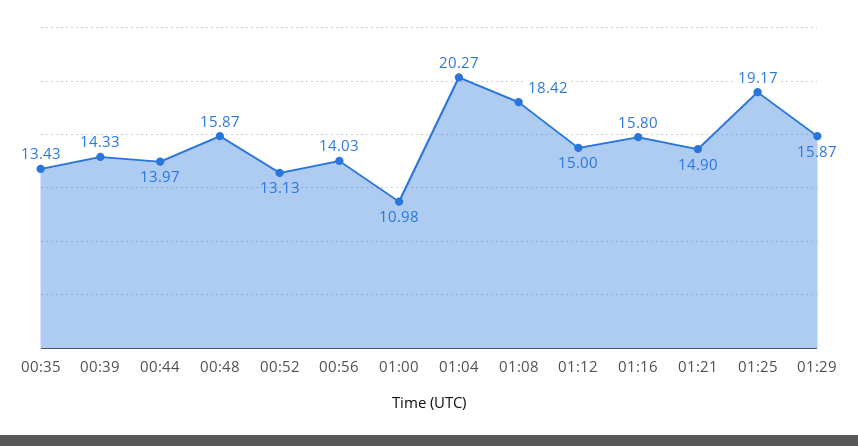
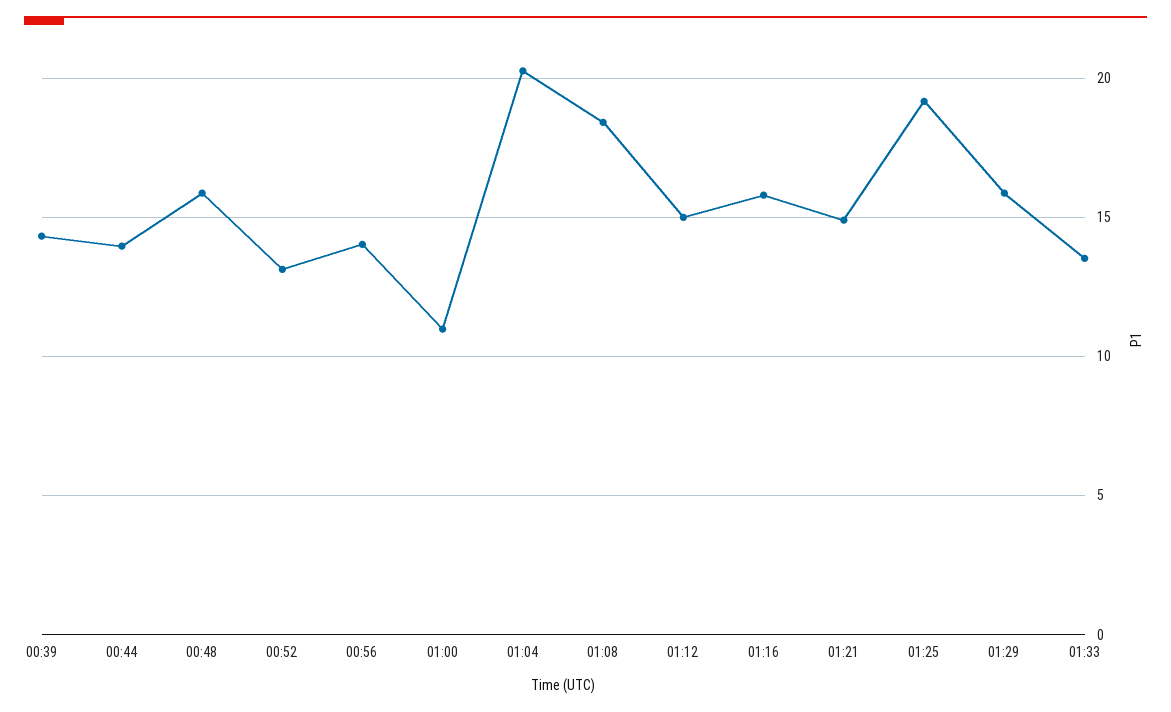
00:35: 13.43 -> none
01:33: none -> 13.5

